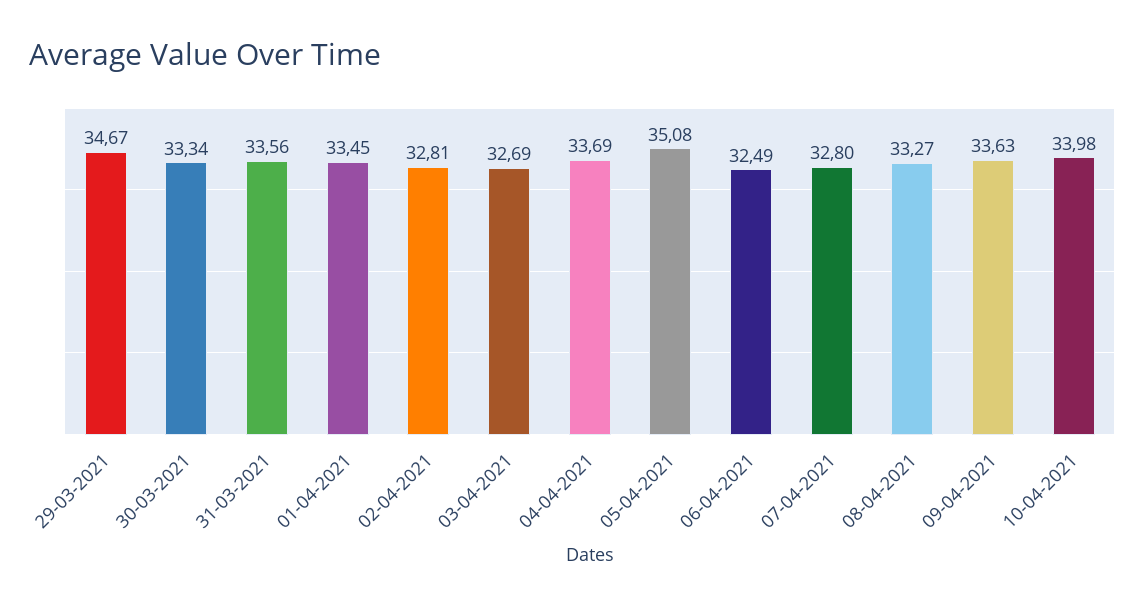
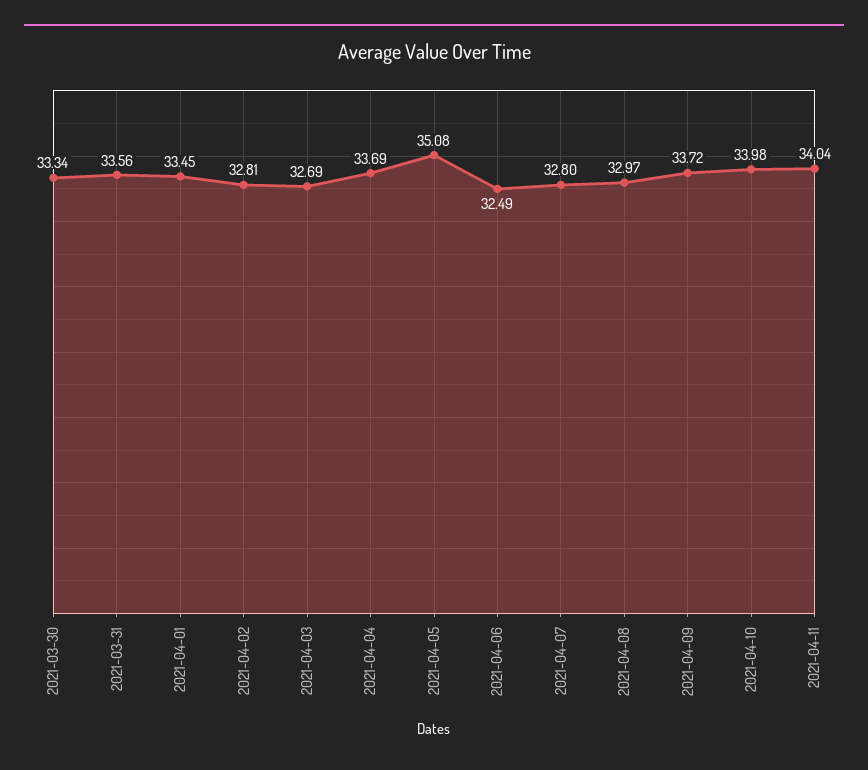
29-03-2021: 34.67 -> none
08-04-2021: 33.27 -> 32.97
09-04-2021: 33.63 -> 33.72
2021-04-11: none -> 34.04

